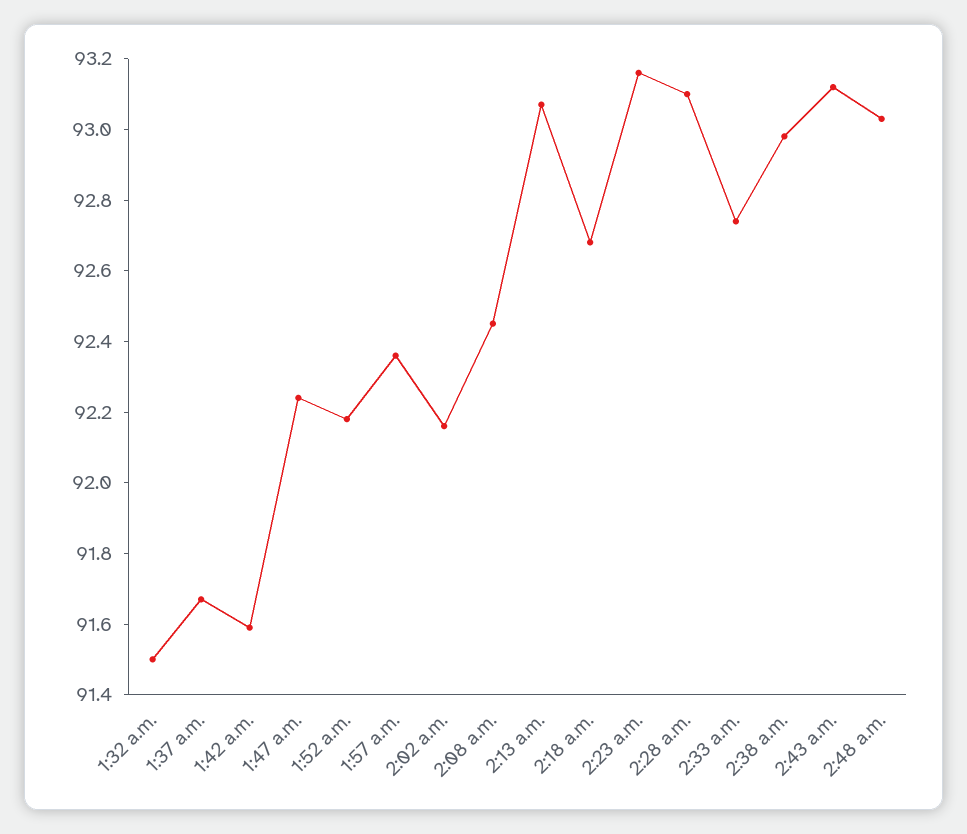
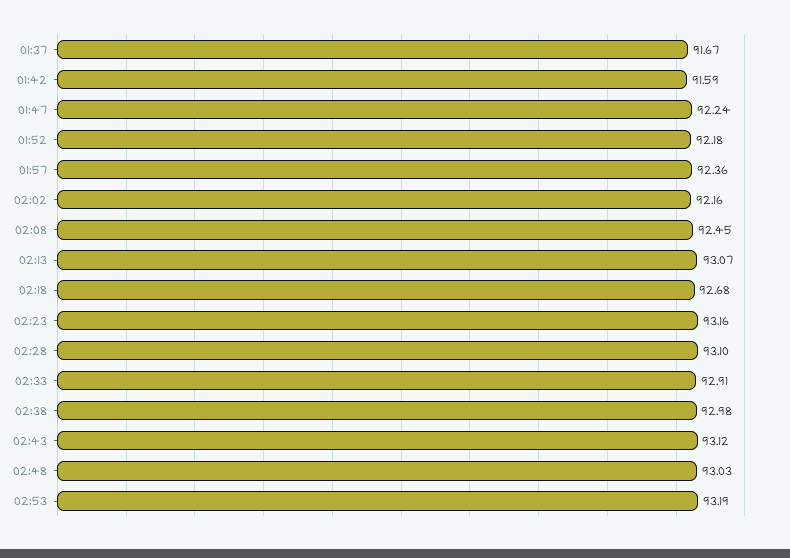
1:32 a.m.: 91.5 -> none
2:33 a.m.: 92.75 -> 92.91
02:53: none -> 93.19

